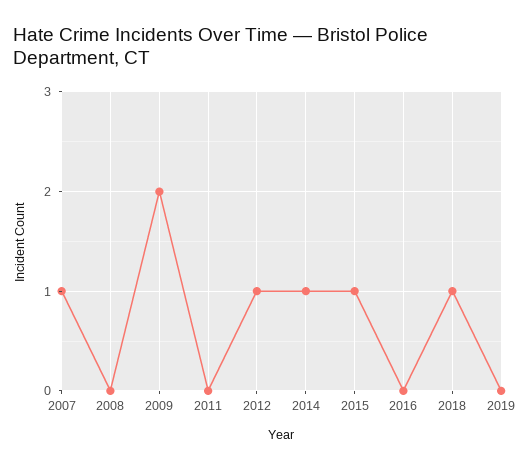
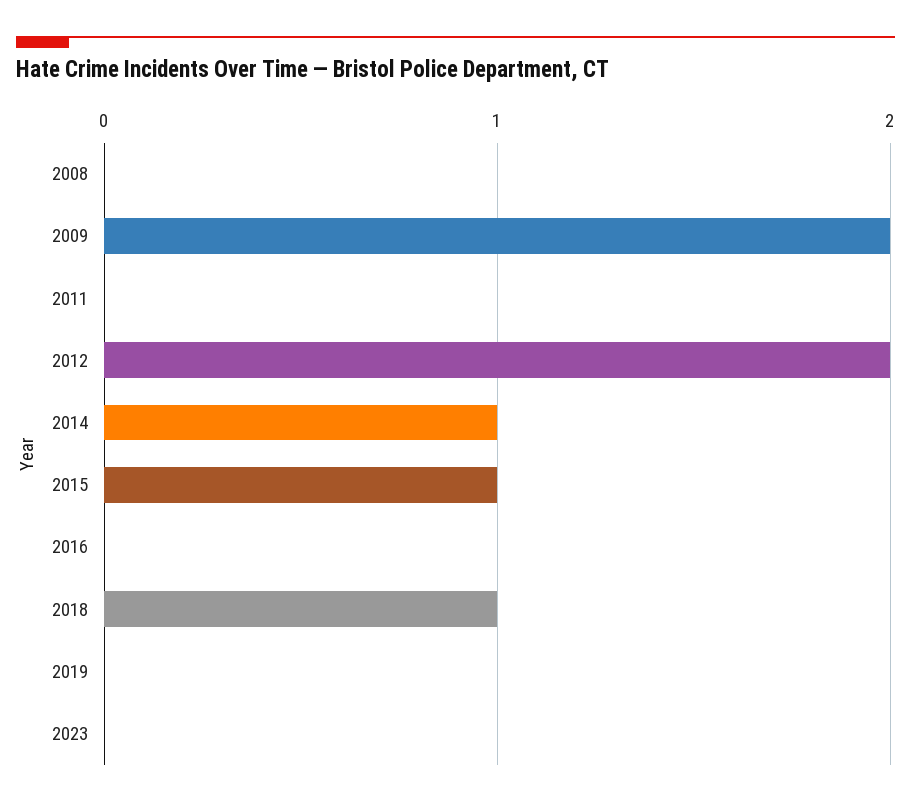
2007: 1 -> none
2012: 1 -> 2
2023: none -> 0

